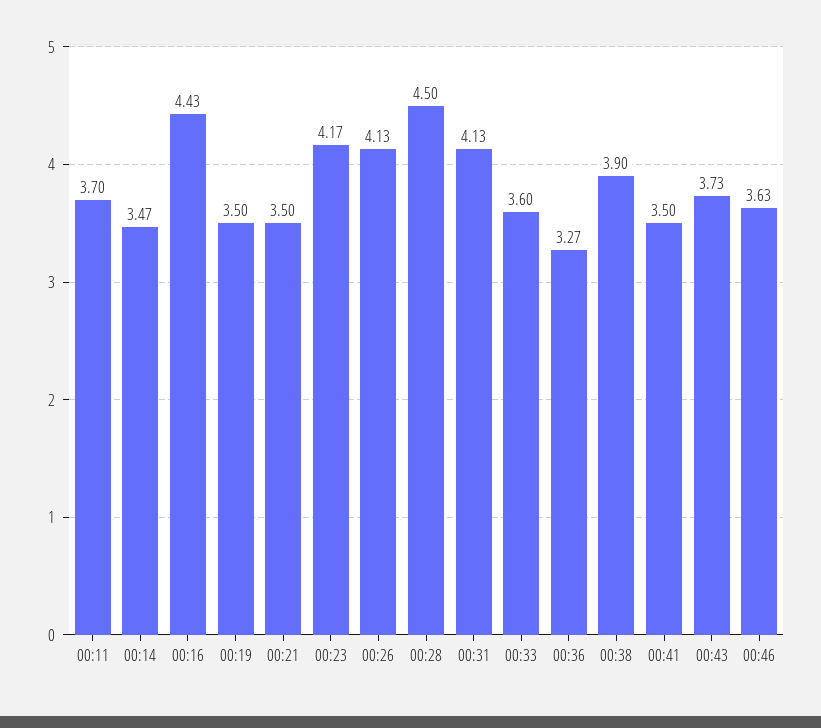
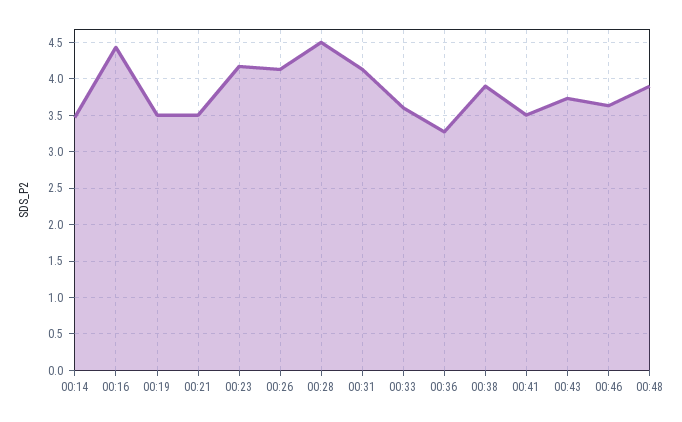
00:11: 3.7 -> none
00:48: none -> 3.9

